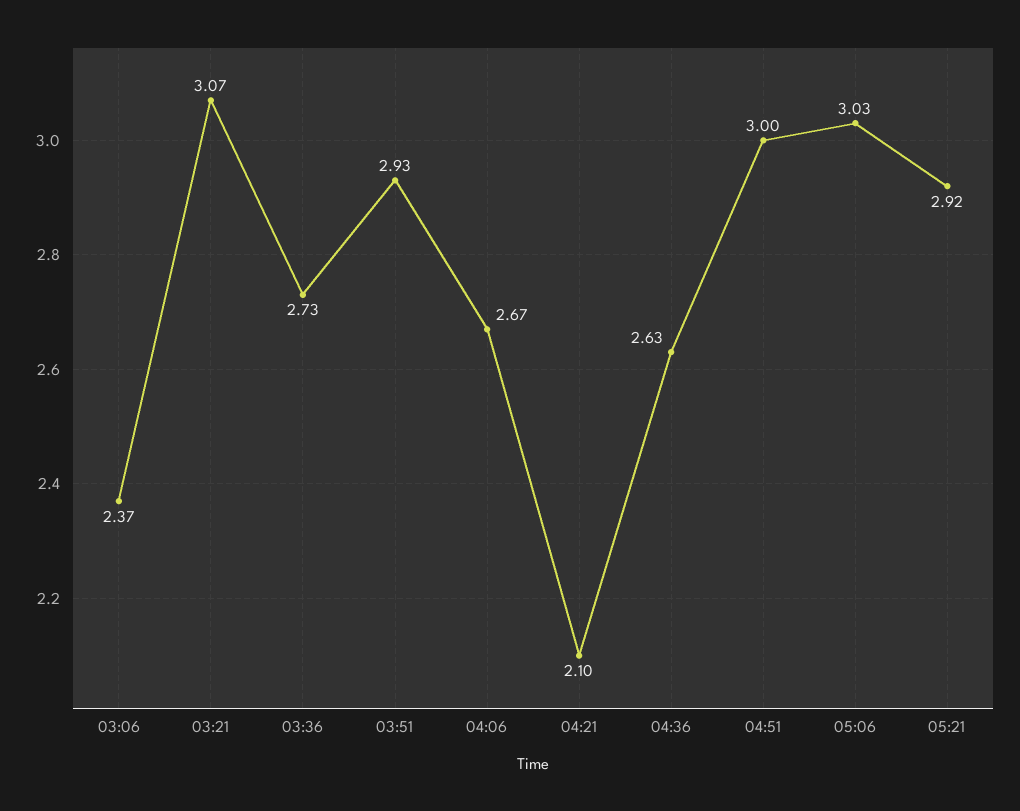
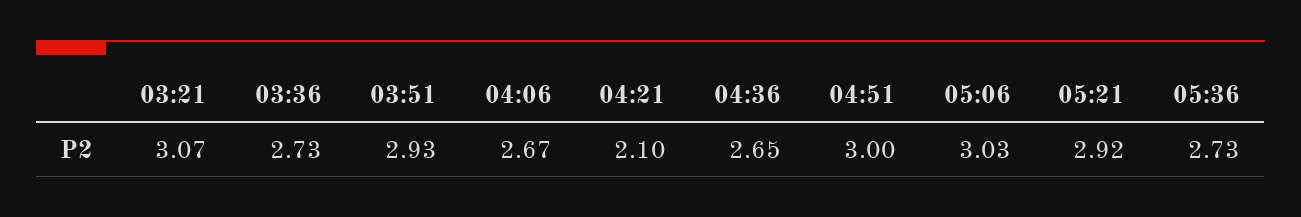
03:06: 2.37 -> none
04:36: 2.63 -> 2.65
05:36: none -> 2.73

